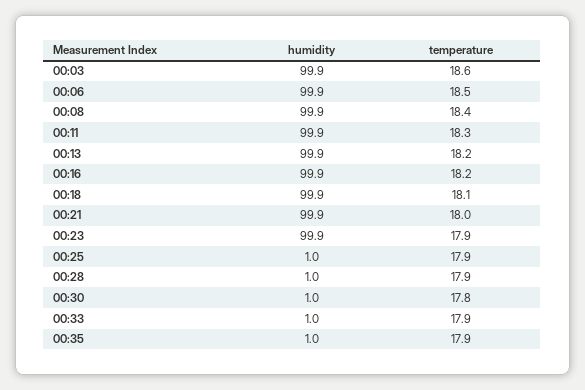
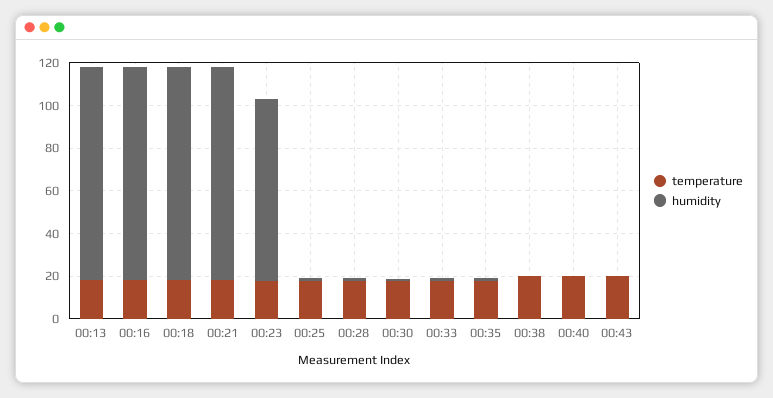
humidity, 00:03: 99.9 -> none
temperature, 00:03: 18.6 -> none
humidity, 00:06: 99.9 -> none
temperature, 00:06: 18.5 -> none
humidity, 00:08: 99.9 -> none
temperature, 00:08: 18.4 -> none
humidity, 00:11: 99.9 -> none
temperature, 00:11: 18.3 -> none
humidity, 00:23: 99.9 -> 85
temperature, 00:38: none -> 20
humidity, 00:38: none -> 0
temperature, 00:40: none -> 20
humidity, 00:40: none -> 0
temperature, 00:43: none -> 20
humidity, 00:43: none -> 0

